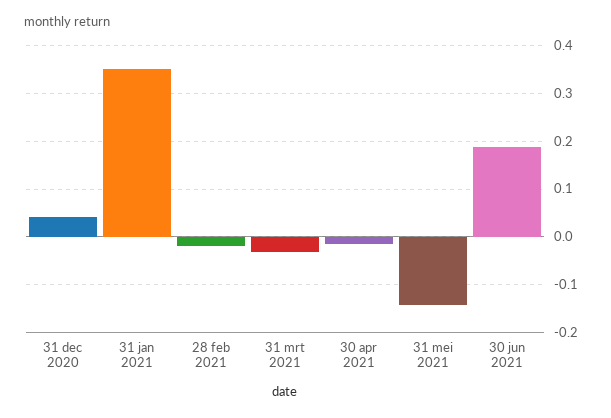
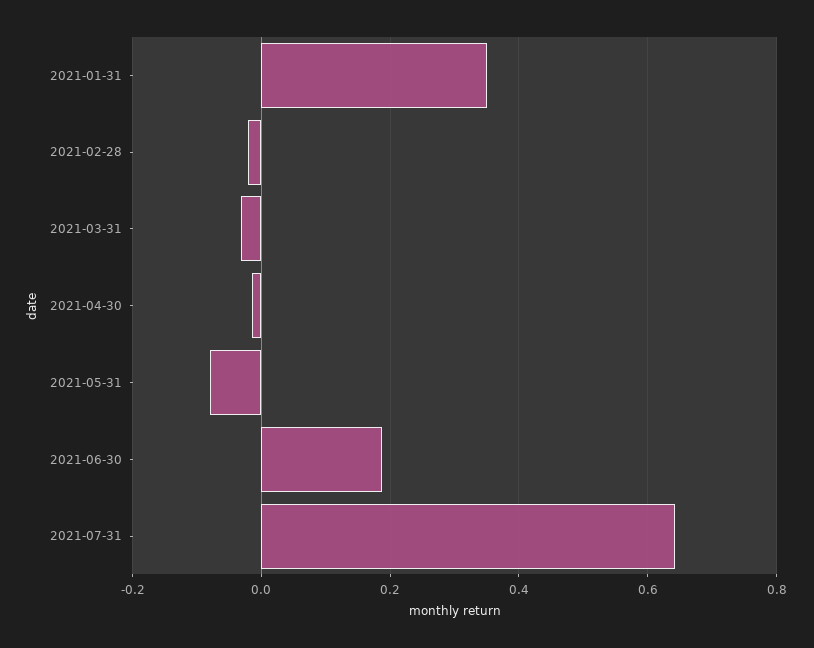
31 dec 2020: 0.04 -> none
31 mei 2021: -0.14 -> -0.08
2021-07-31: none -> 0.64

